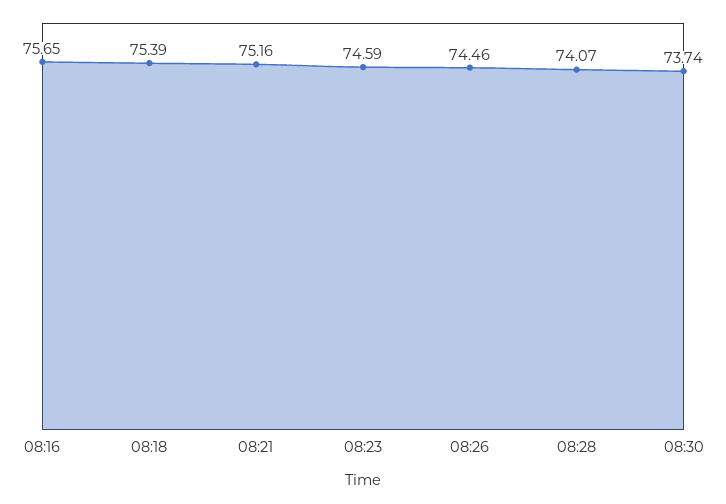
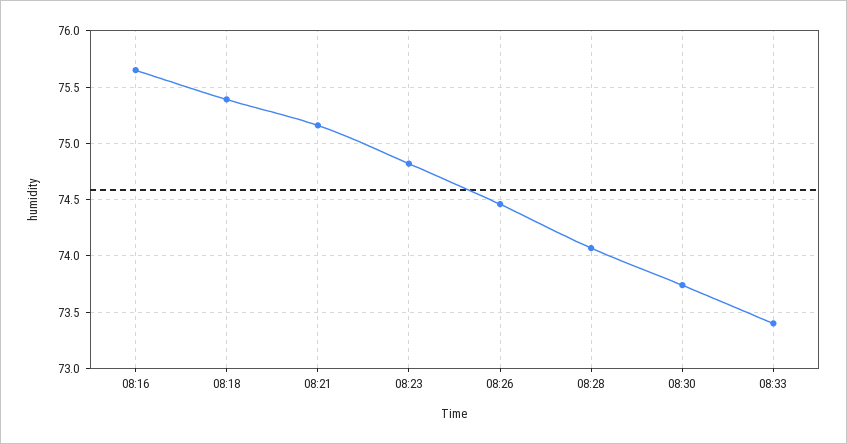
08:23: 74.59 -> 74.8
08:33: none -> 73.4

